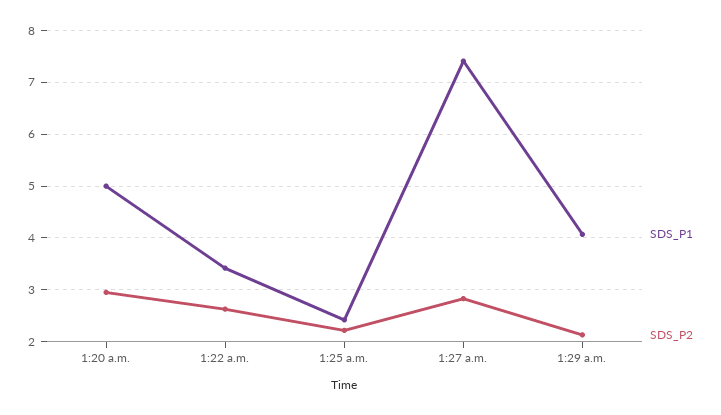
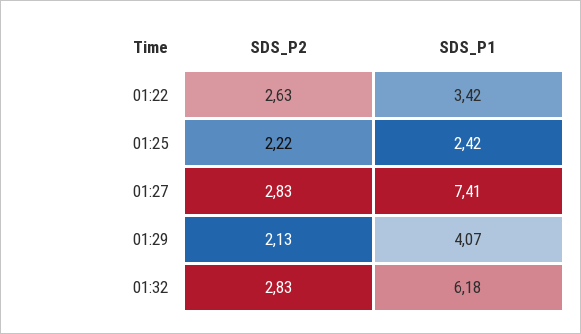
SDS_P1, 1:20 a.m.: 5 -> none
SDS_P2, 1:20 a.m.: 3 -> none
SDS_P2, 01:32: none -> 2.83
SDS_P1, 01:32: none -> 6.18

